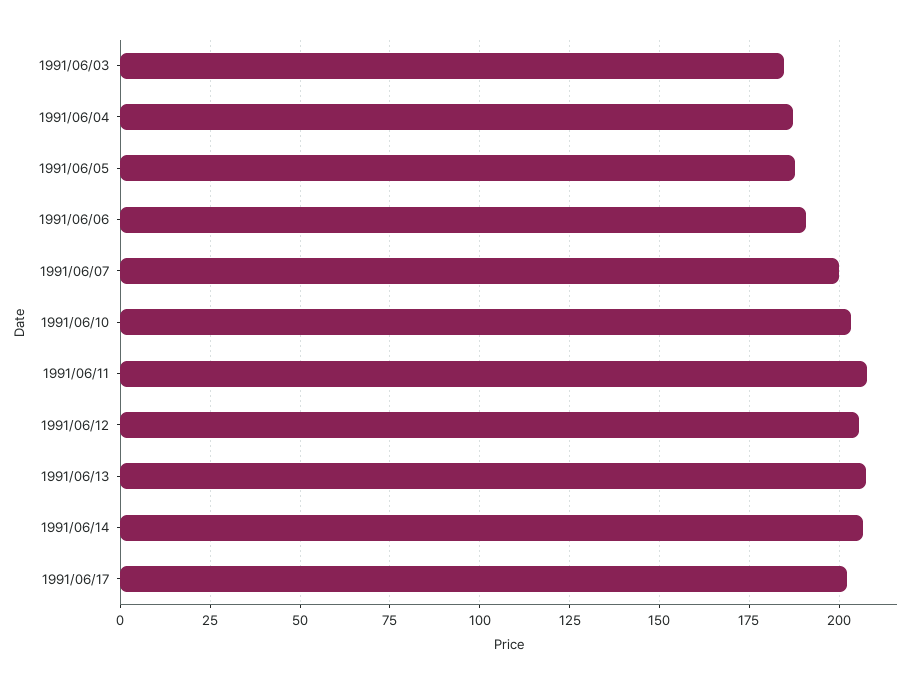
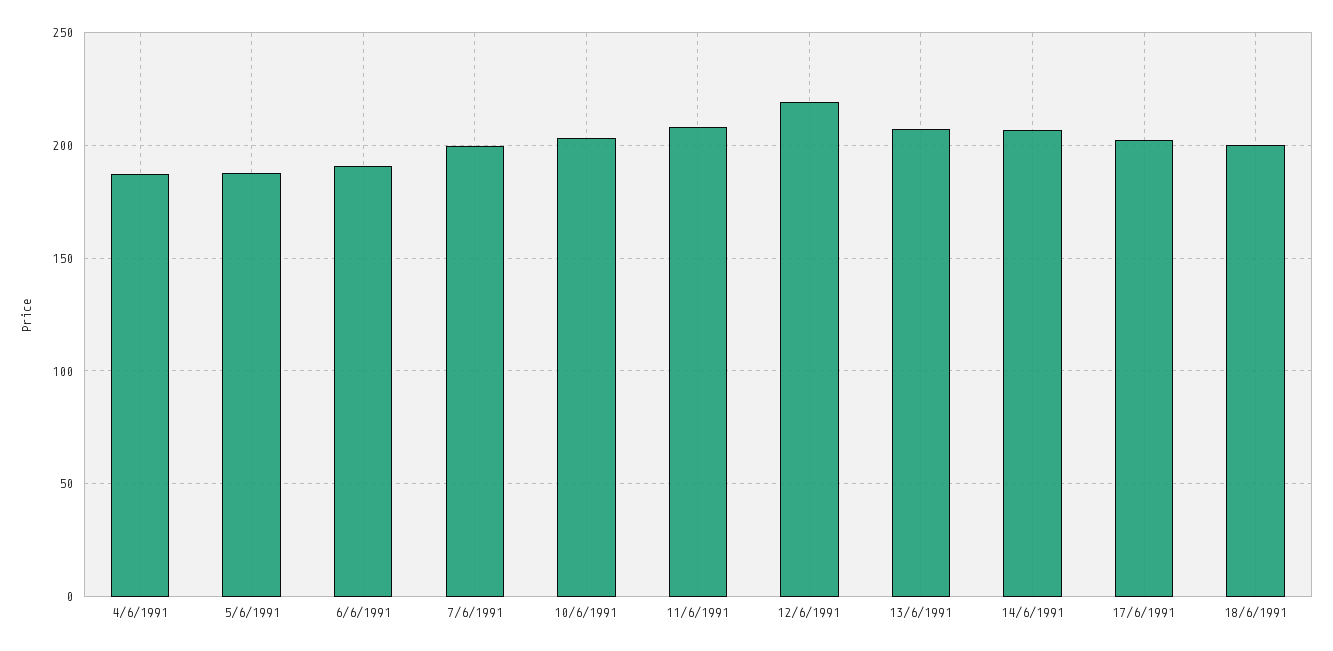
1991/06/03: 185 -> none
1991/06/12: 205 -> 220
18/6/1991: none -> 200

